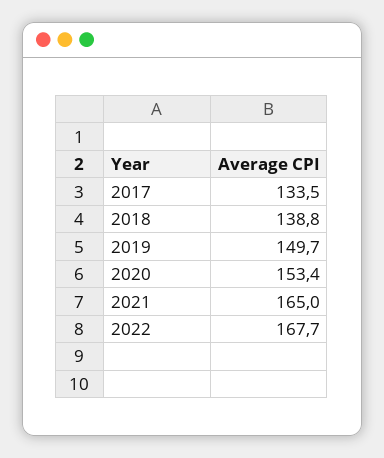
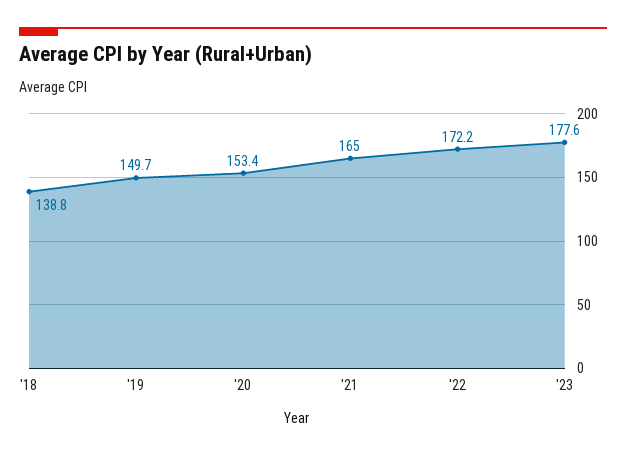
2017: 133.5 -> none
2022: 167.7 -> 172.2
'23: none -> 177.6

